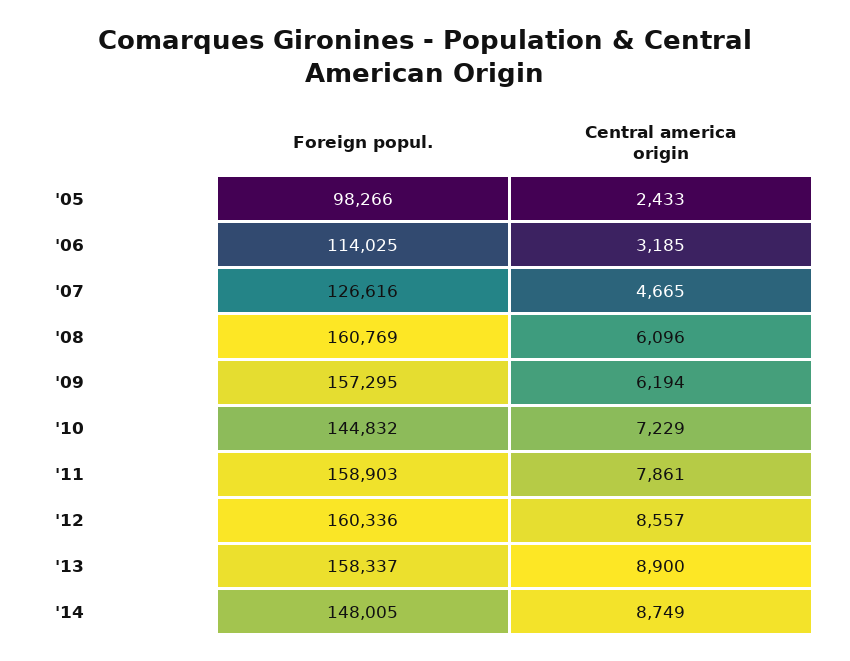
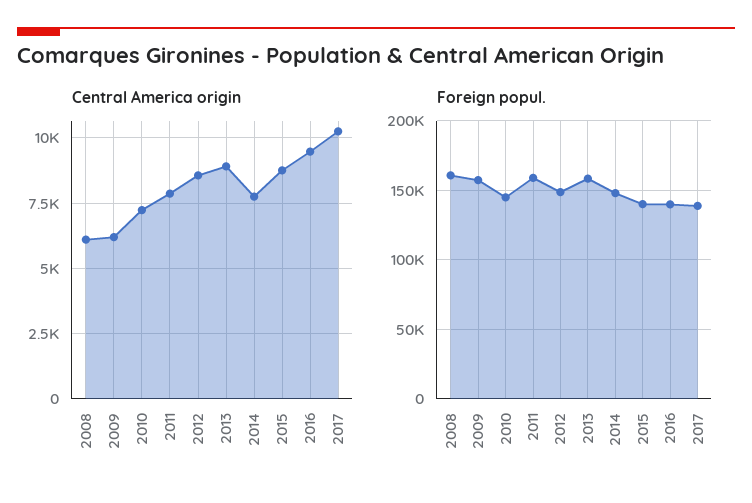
Foreign popul., '05: 98266 -> none
Central america origin, '05: 2433 -> none
Foreign popul., '06: 114025 -> none
Central america origin, '06: 3185 -> none
Foreign popul., '07: 126616 -> none
Central america origin, '07: 4665 -> none
Foreign popul., '12: 160336 -> 150000
Central america origin, '14: 8749 -> 7750
Central america origin, 2015: none -> 8750
Central america origin, 2016: none -> 9500
Central america origin, 2017: none -> 10250
Foreign popul., 2015: none -> 140000
Foreign popul., 2016: none -> 140000
Foreign popul., 2017: none -> 140000

